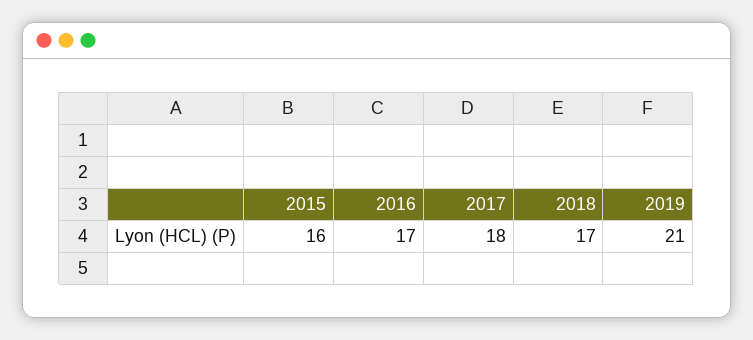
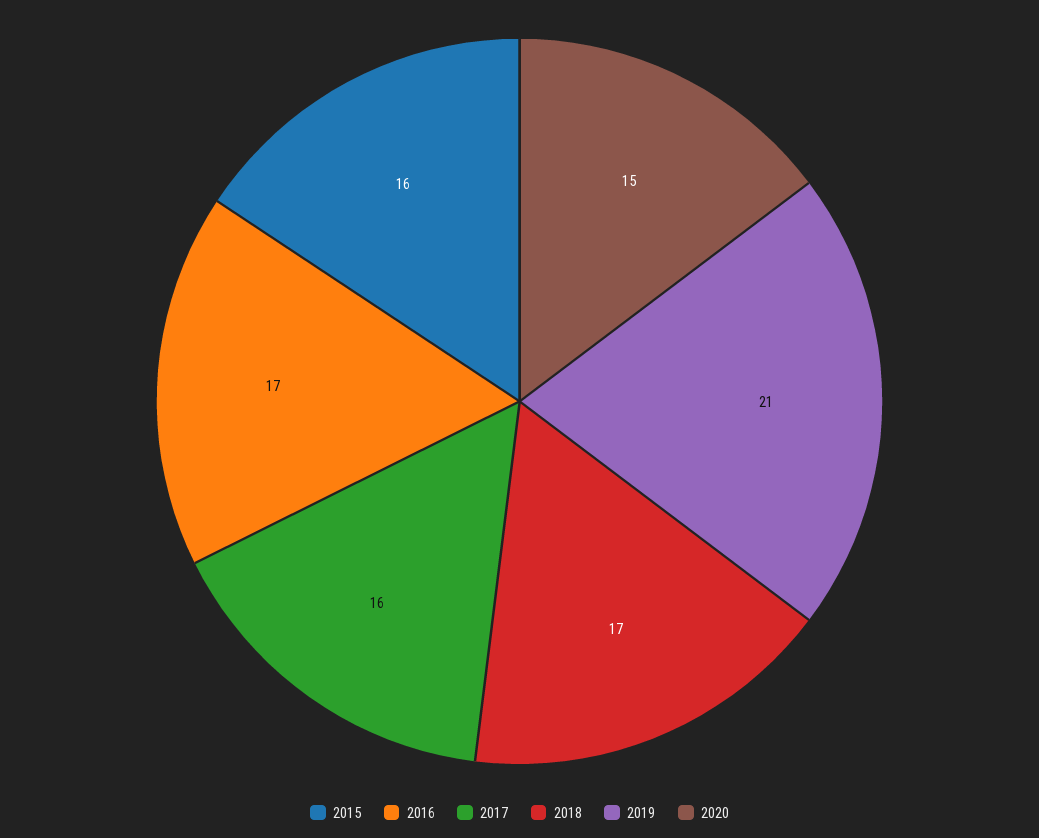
2017: 18 -> 16
2020: none -> 15

